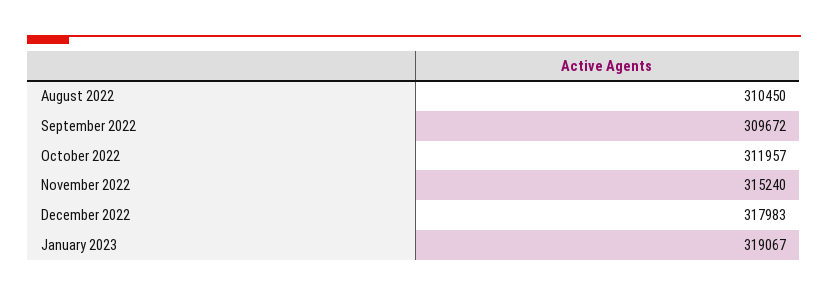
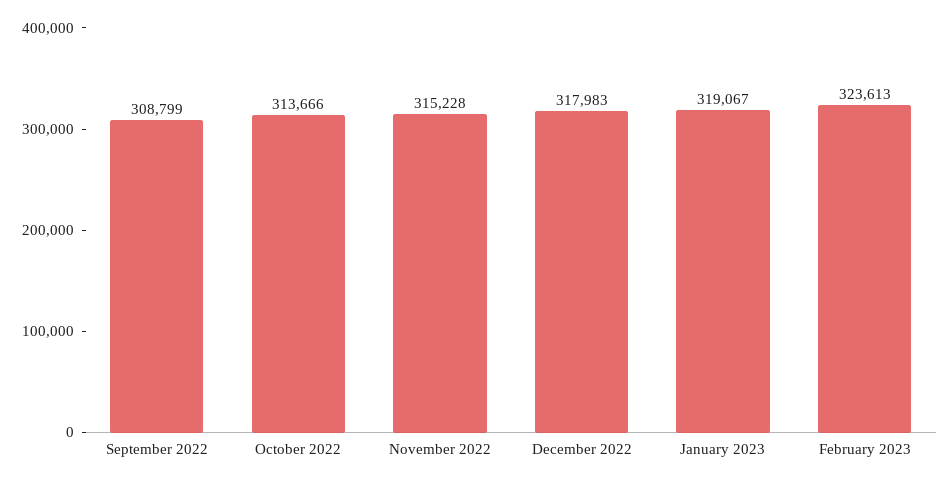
August 2022: 310450 -> none
September 2022: 309672 -> 308799
October 2022: 311957 -> 313666
November 2022: 315240 -> 315228
February 2023: none -> 323613

